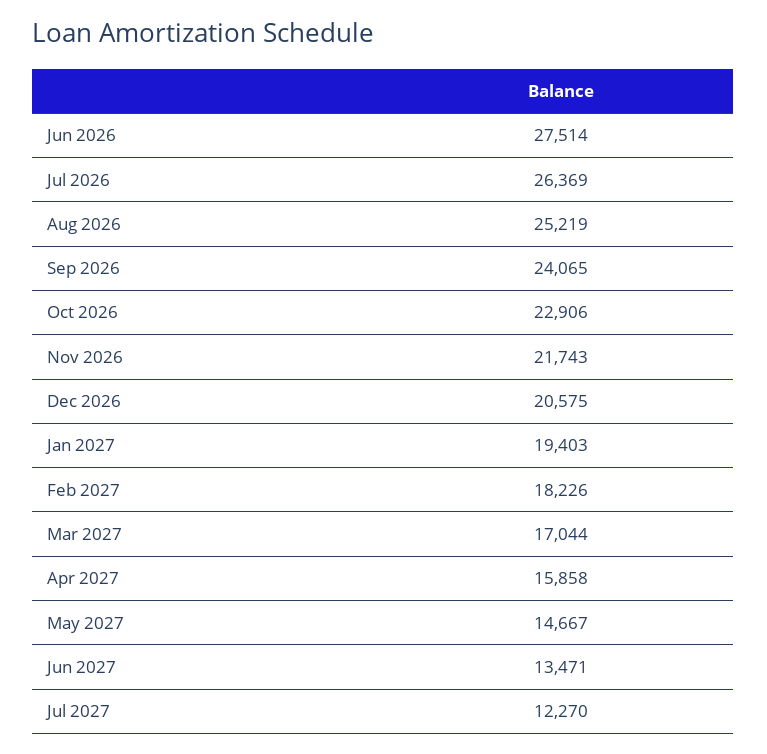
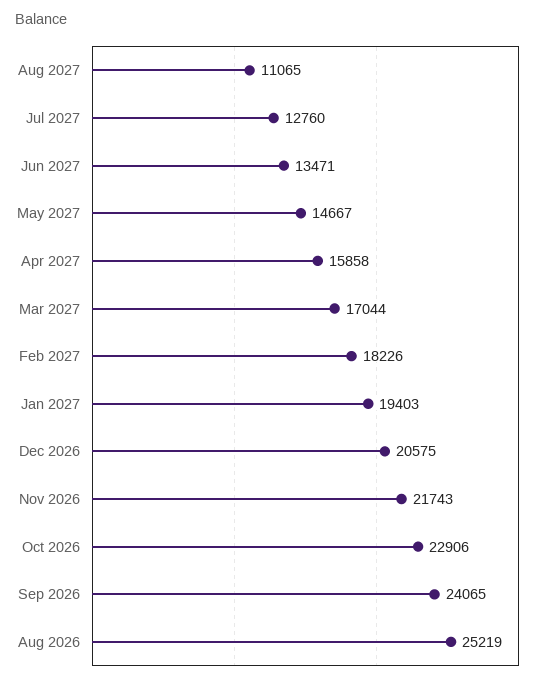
Jun 2026: 27514 -> none
Jul 2026: 26369 -> none
Jul 2027: 12270 -> 12760
Aug 2027: none -> 11065

